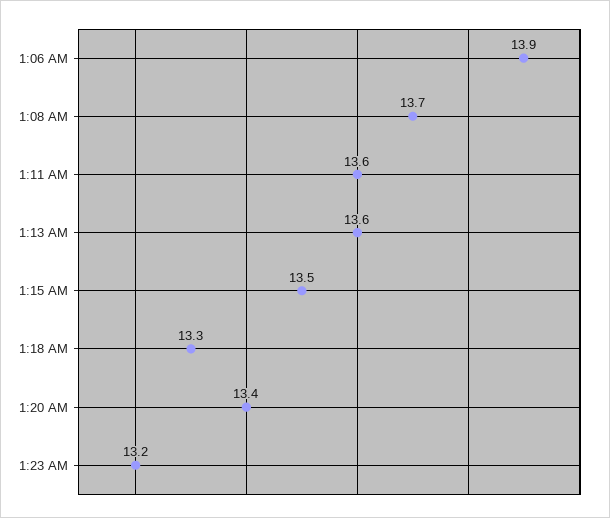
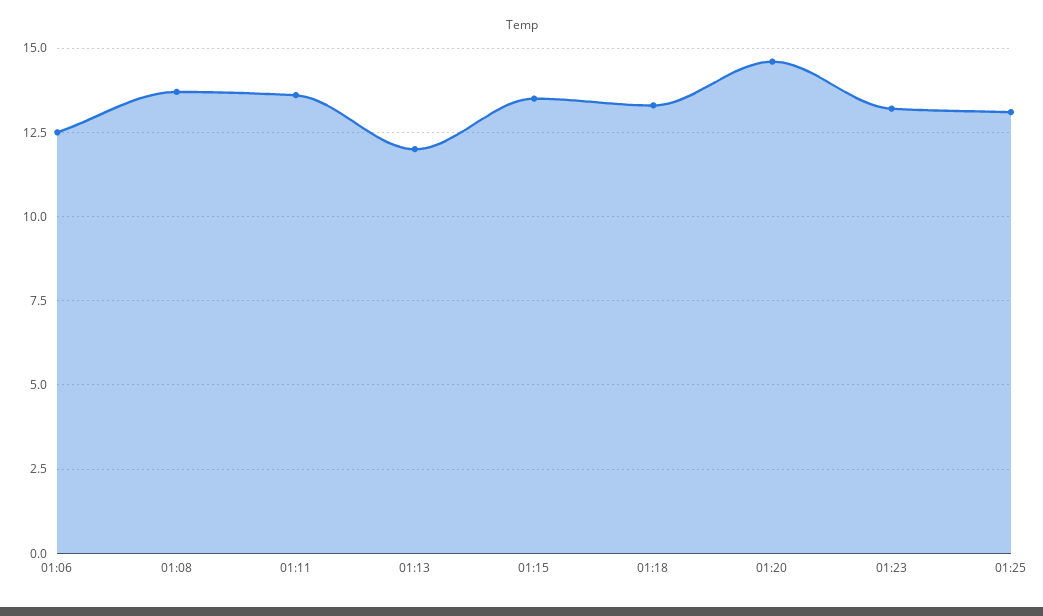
1:06 AM: 13.9 -> 12.5
1:13 AM: 13.6 -> 12
1:20 AM: 13.4 -> 14.5
01:25: none -> 13

